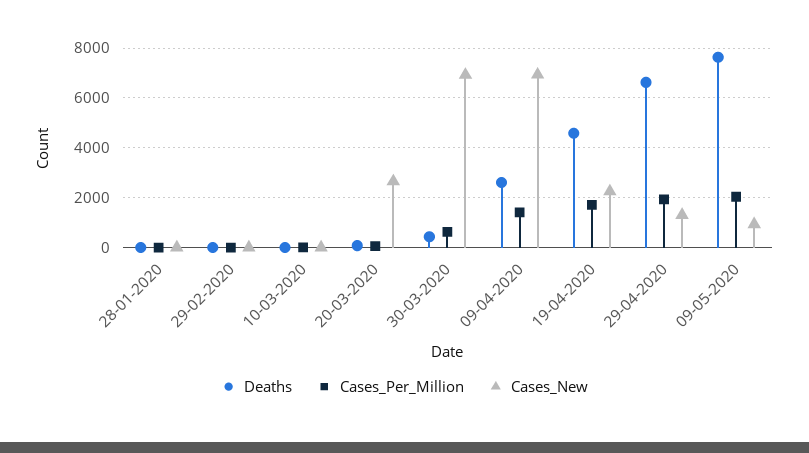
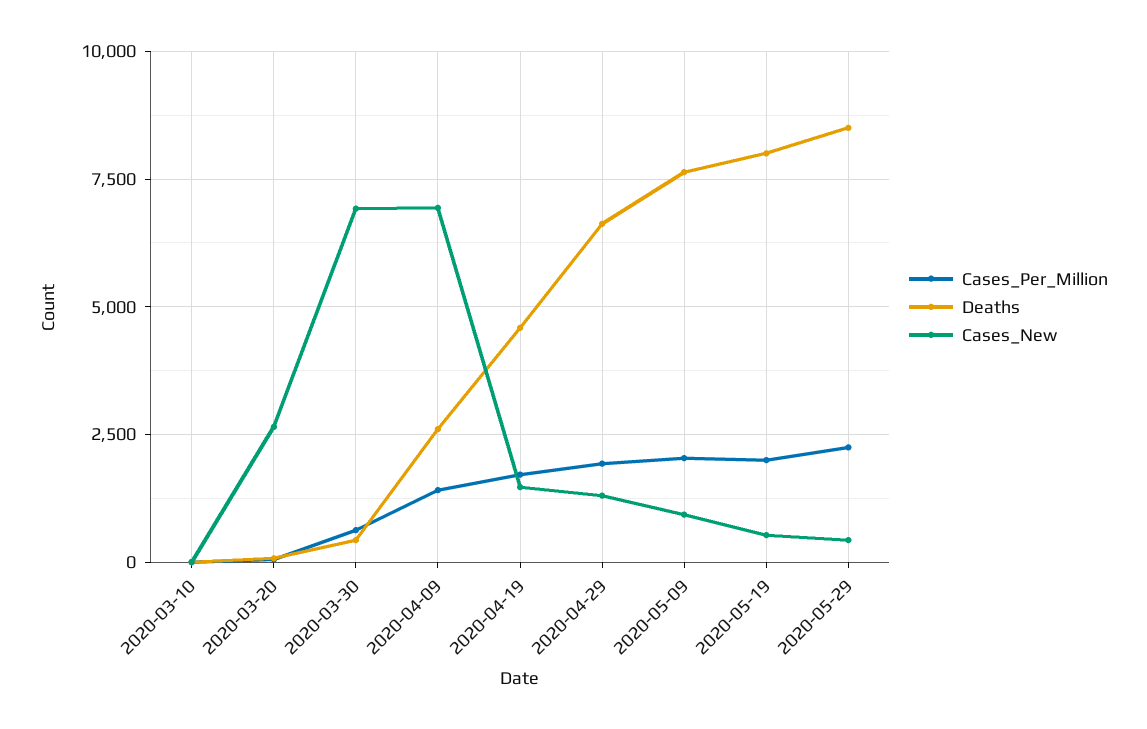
Deaths, 28-01-2020: 0 -> none
Cases_Per_Million, 28-01-2020: 0 -> none
Cases_New, 28-01-2020: 0 -> none
Deaths, 29-02-2020: 0 -> none
Cases_Per_Million, 29-02-2020: 0 -> none
Cases_New, 29-02-2020: 0 -> none
Cases_New, 19-04-2020: 2250 -> 1500
Cases_Per_Million, 2020-05-19: none -> 2000
Deaths, 2020-05-19: none -> 8000
Cases_New, 2020-05-19: none -> 500
Cases_Per_Million, 2020-05-29: none -> 2250
Deaths, 2020-05-29: none -> 8500
Cases_New, 2020-05-29: none -> 500

